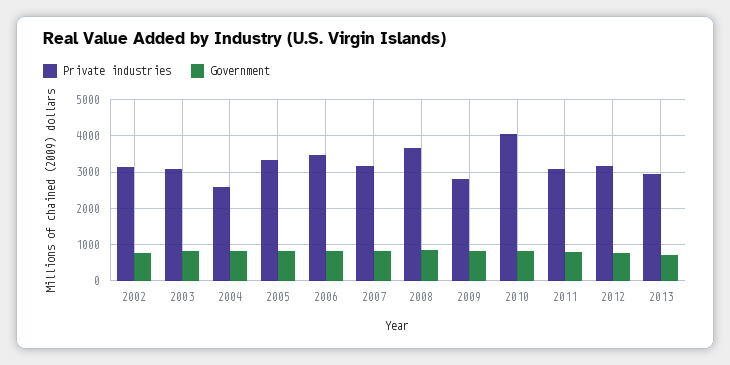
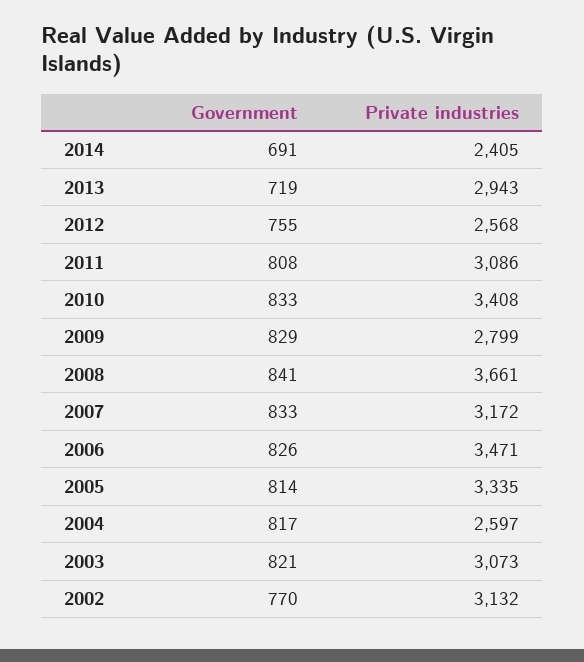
Private industries, 2010: 4000 -> 3408
Private industries, 2012: 3200 -> 2568
Government, 2014: none -> 691
Private industries, 2014: none -> 2405

